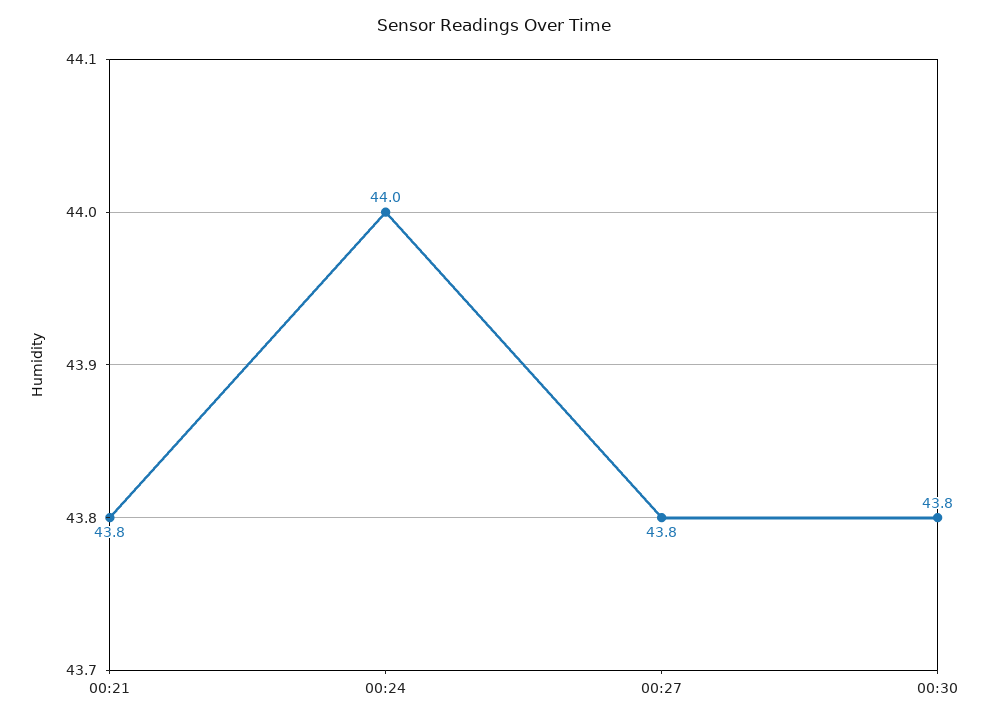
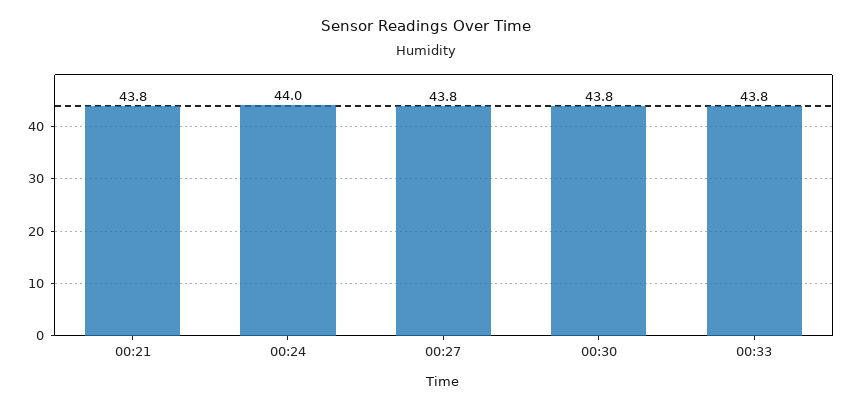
00:33: none -> 43.8

